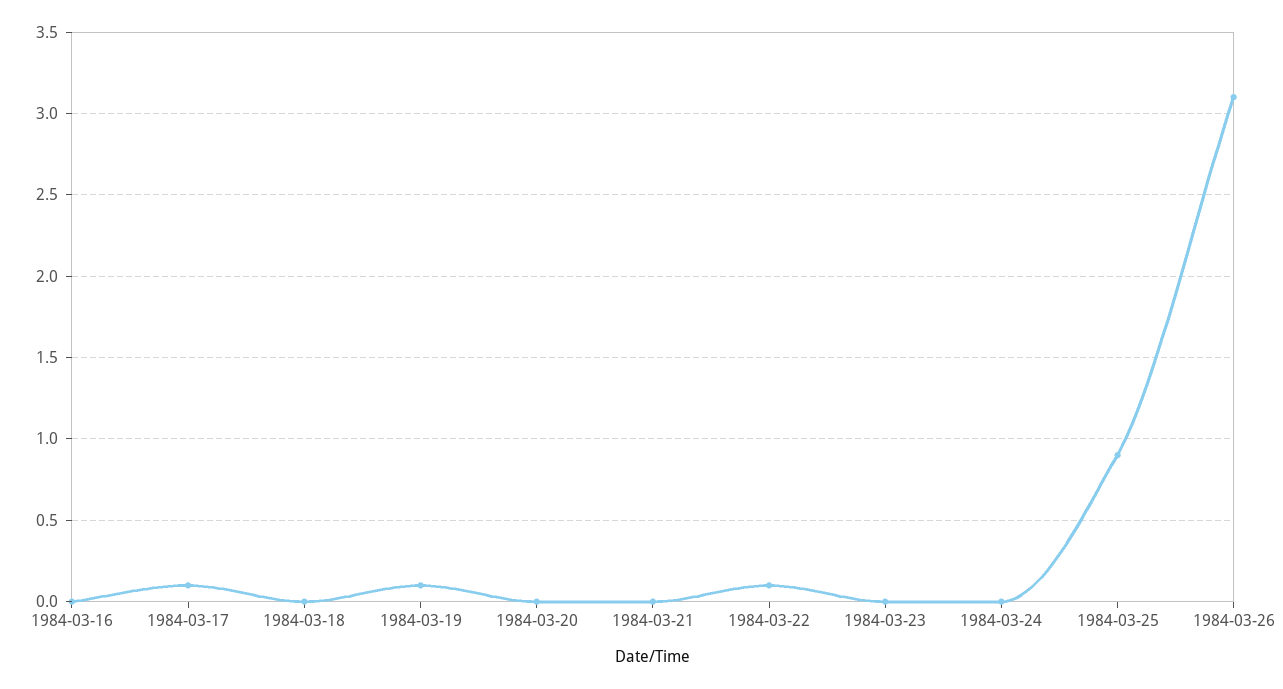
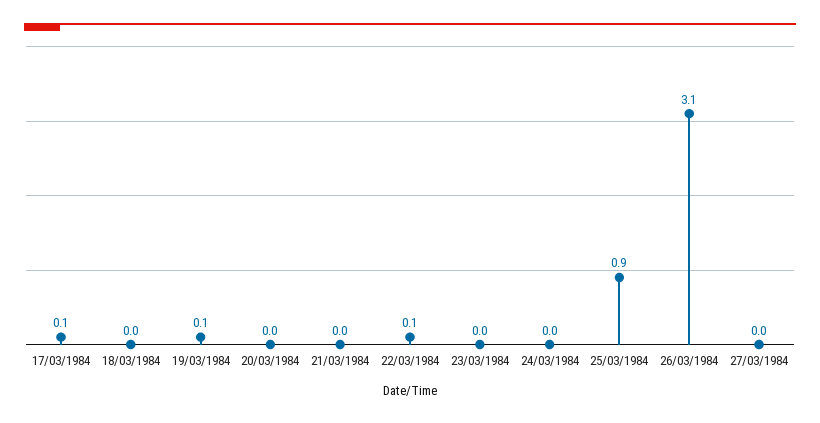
1984-03-16: 0 -> none
27/03/1984: none -> 0

